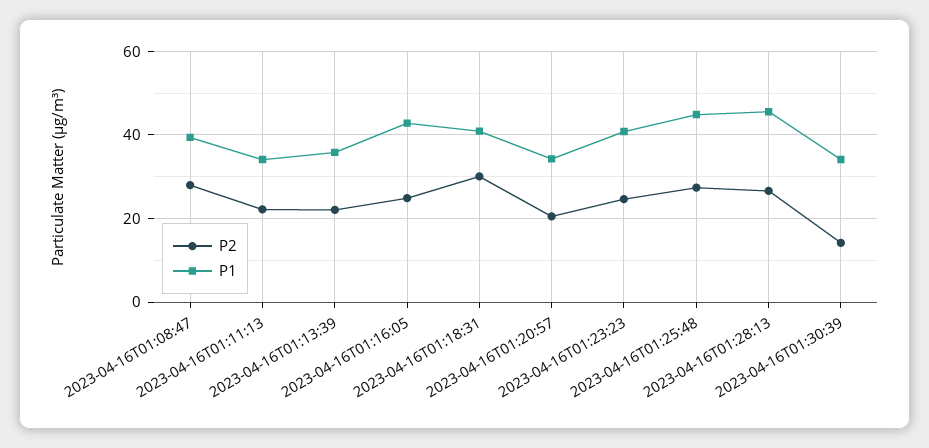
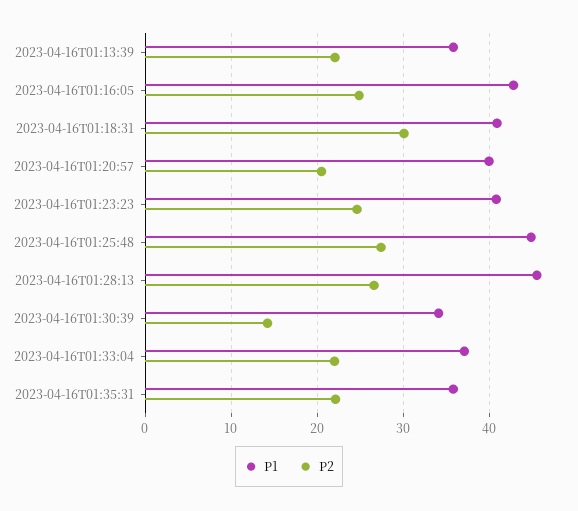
P2, 2023-04-16T01:08:47: 28 -> none
P1, 2023-04-16T01:08:47: 40 -> none
P2, 2023-04-16T01:11:13: 22 -> none
P1, 2023-04-16T01:11:13: 34 -> none
P1, 2023-04-16T01:20:57: 34 -> 40
P1, 2023-04-16T01:33:04: none -> 37
P2, 2023-04-16T01:33:04: none -> 22
P1, 2023-04-16T01:35:31: none -> 36
P2, 2023-04-16T01:35:31: none -> 22

